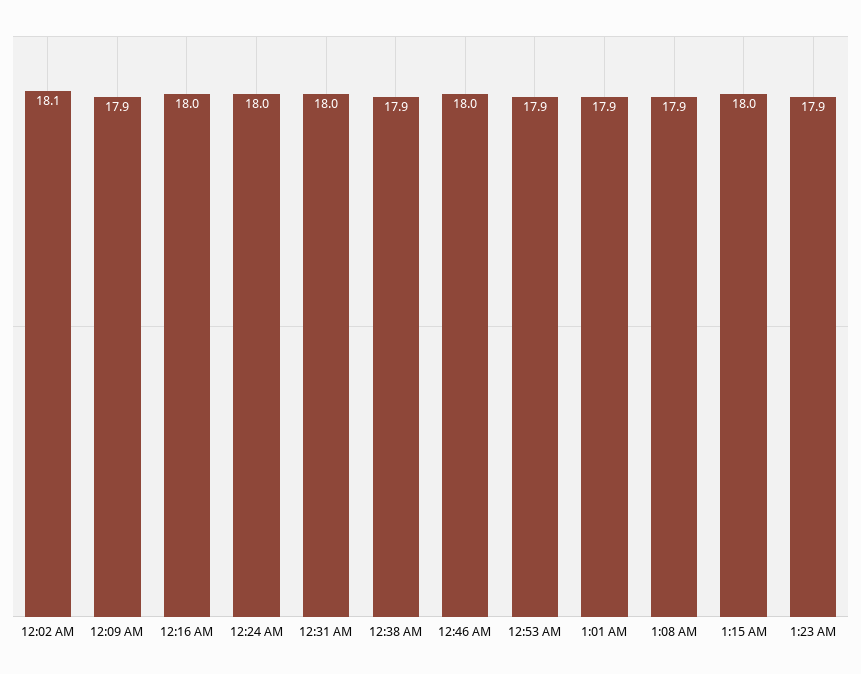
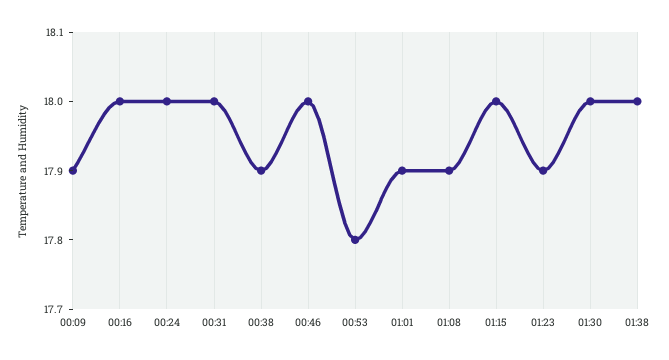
12:02 AM: 18.1 -> none
12:53 AM: 17.9 -> 17.8
01:30: none -> 18
01:38: none -> 18

